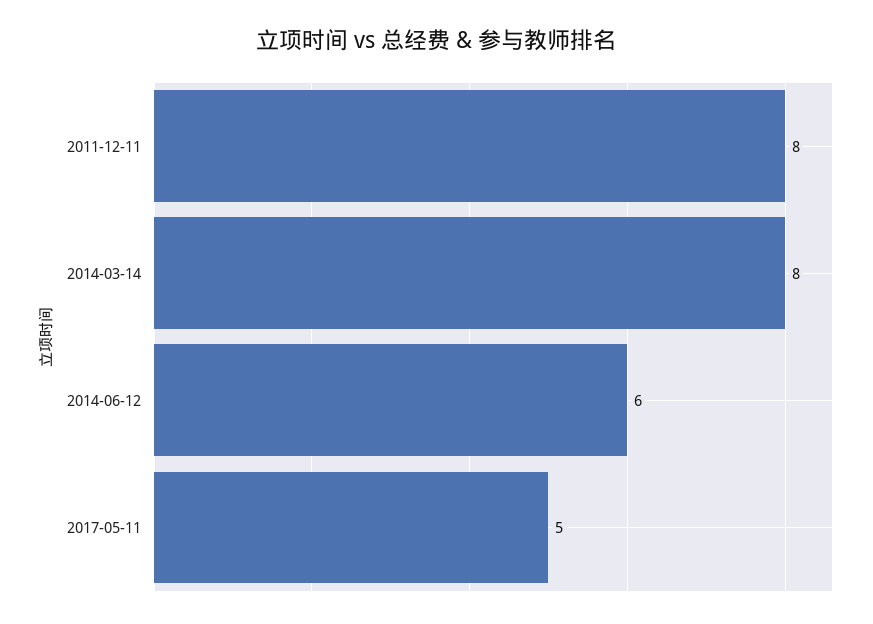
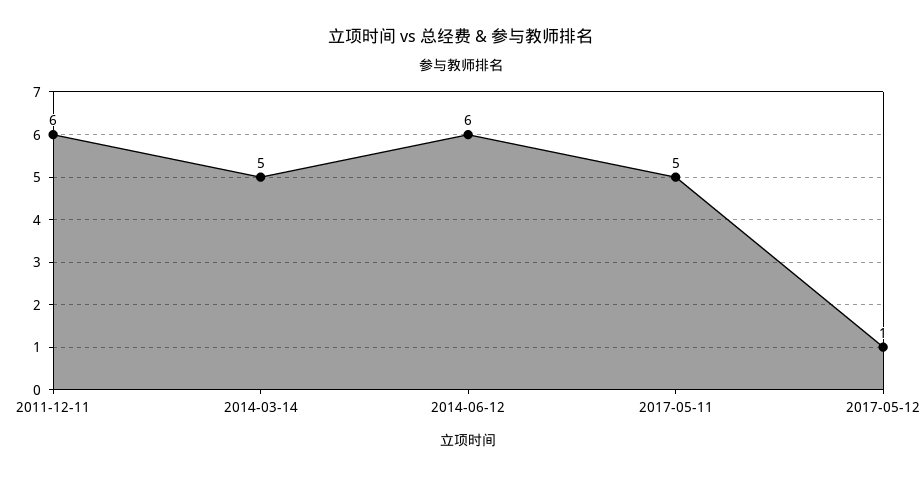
2011-12-11: 8 -> 6
2014-03-14: 8 -> 5
2017-05-12: none -> 1

